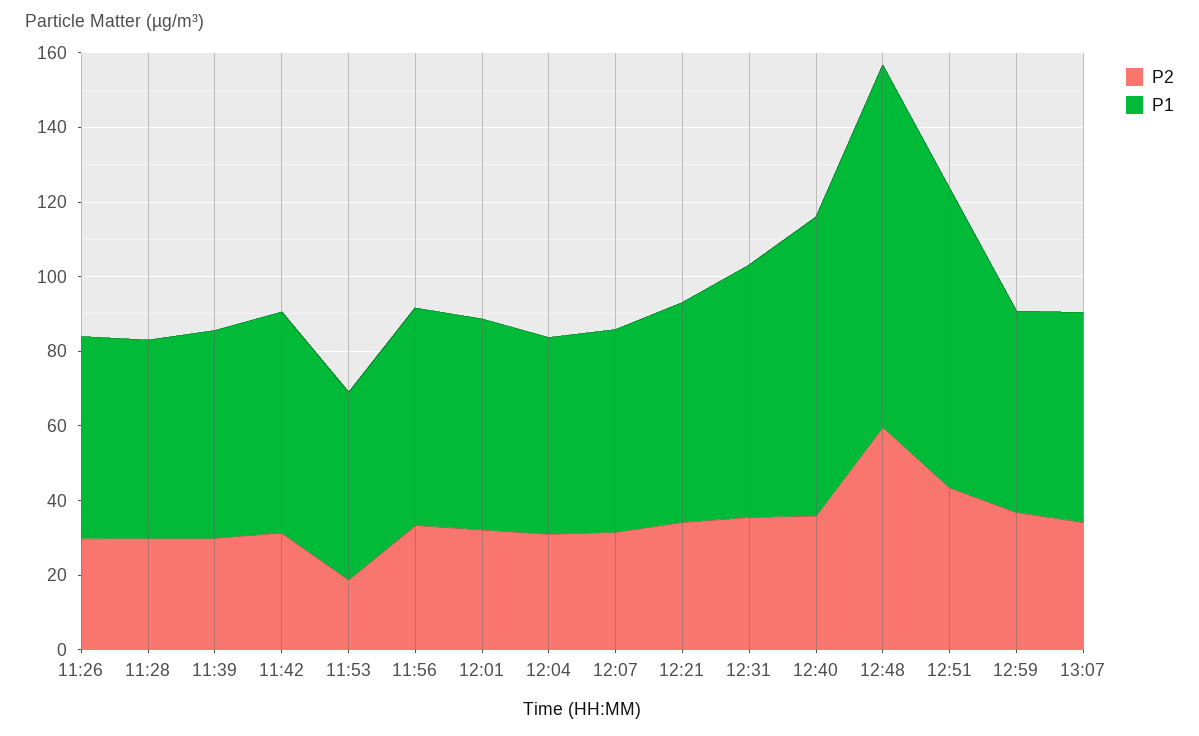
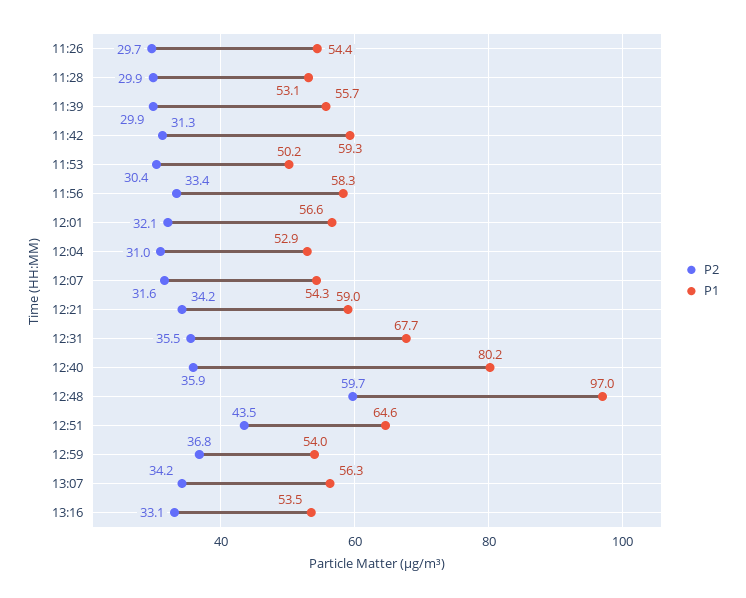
P2, 11:53: 20 -> 30.4
P1, 12:51: 80 -> 64.6
P2, 13:16: none -> 33.1
P1, 13:16: none -> 53.5

